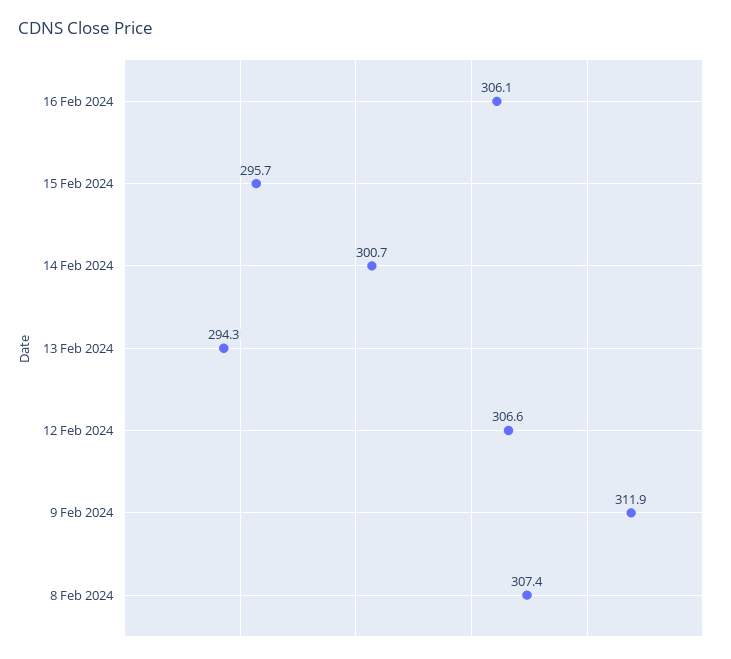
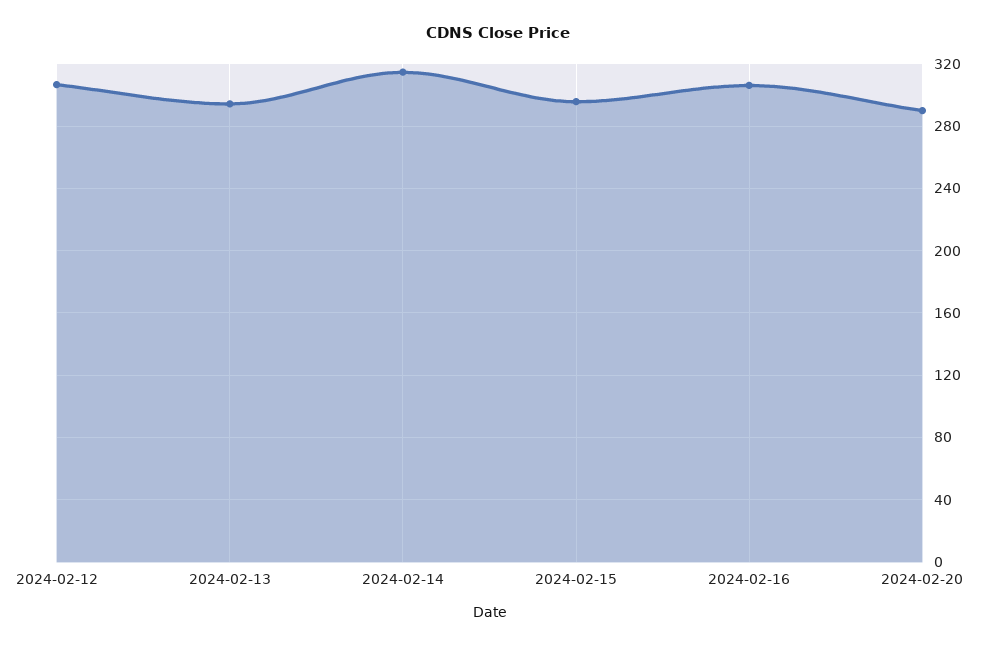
14 Feb 2024: 300.7 -> 315
9 Feb 2024: 311.9 -> none
8 Feb 2024: 307.4 -> none
2024-02-20: none -> 290

